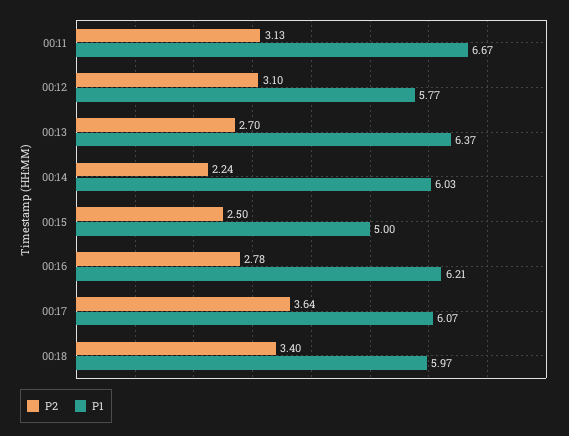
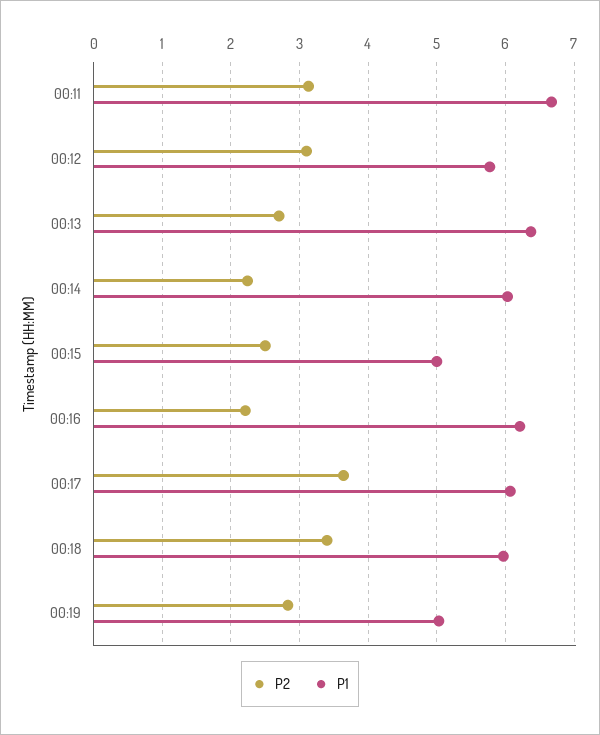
P2, 00:16: 2.78 -> 2.2
P2, 00:19: none -> 2.8
P1, 00:19: none -> 5

